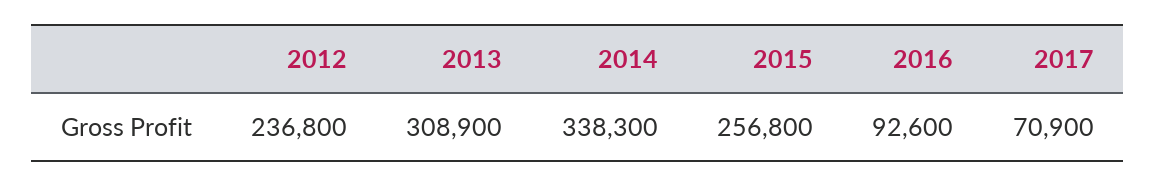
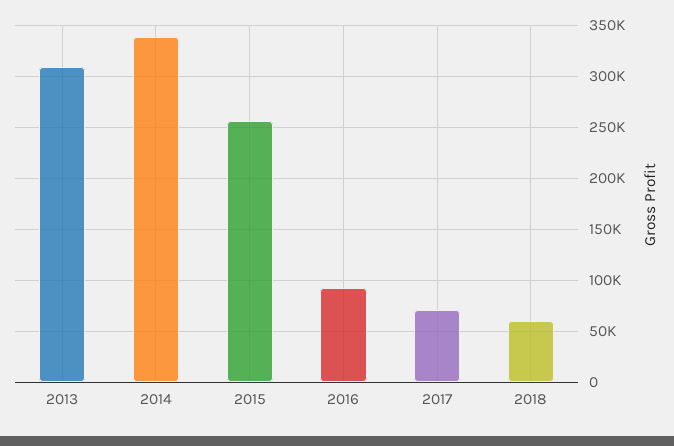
2012: 236800 -> none
2018: none -> 60000

